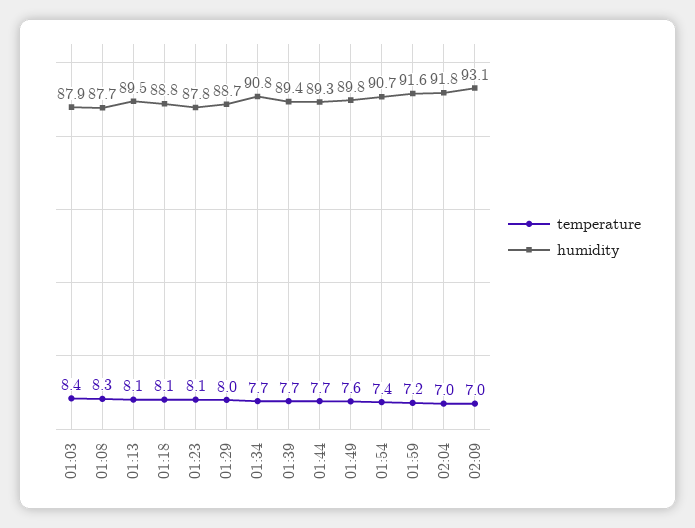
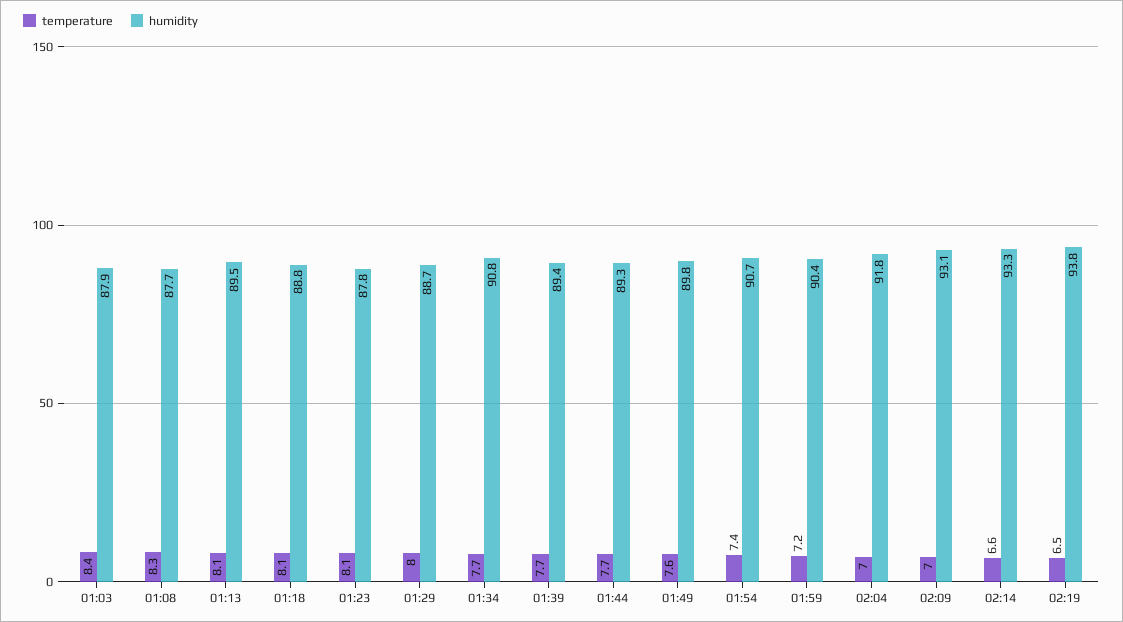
humidity, 01:59: 91.6 -> 90.4
temperature, 02:14: none -> 6.6
humidity, 02:14: none -> 93.3
temperature, 02:19: none -> 6.5
humidity, 02:19: none -> 93.8

